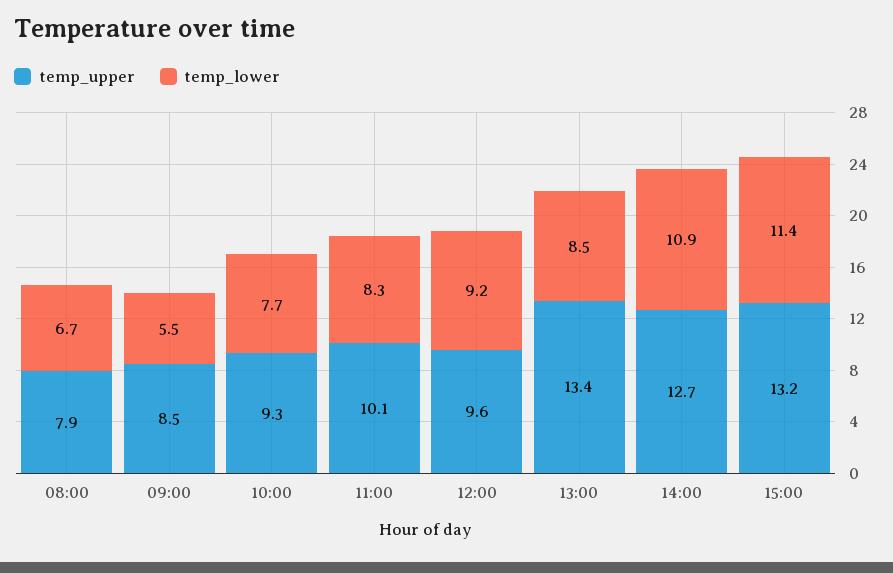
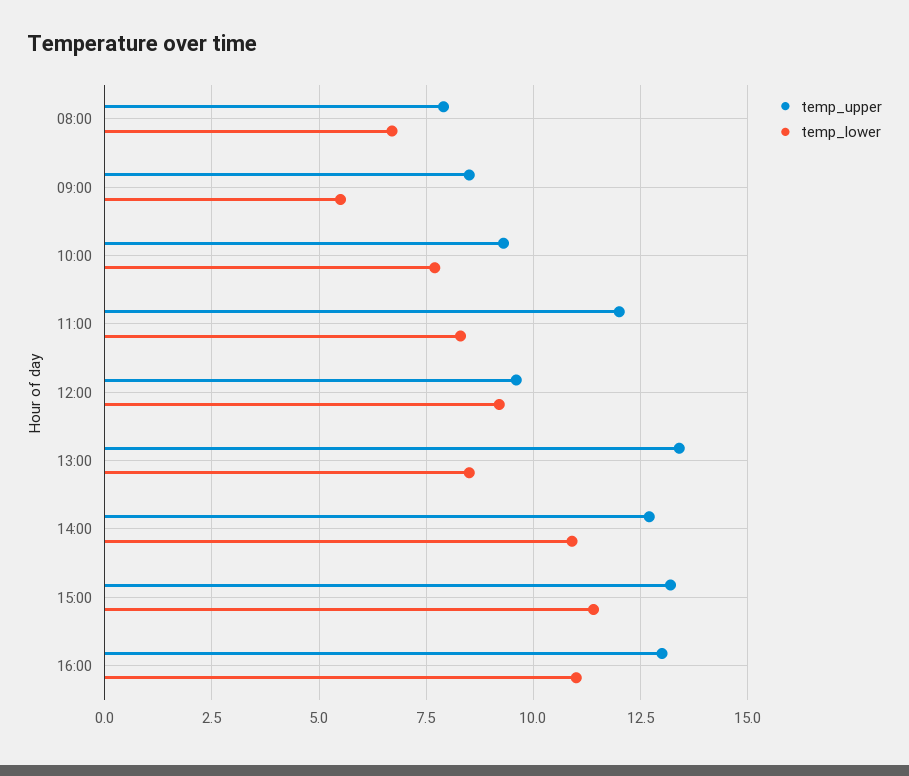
temp_upper, 11:00: 10.1 -> 12
temp_upper, 16:00: none -> 13
temp_lower, 16:00: none -> 11

